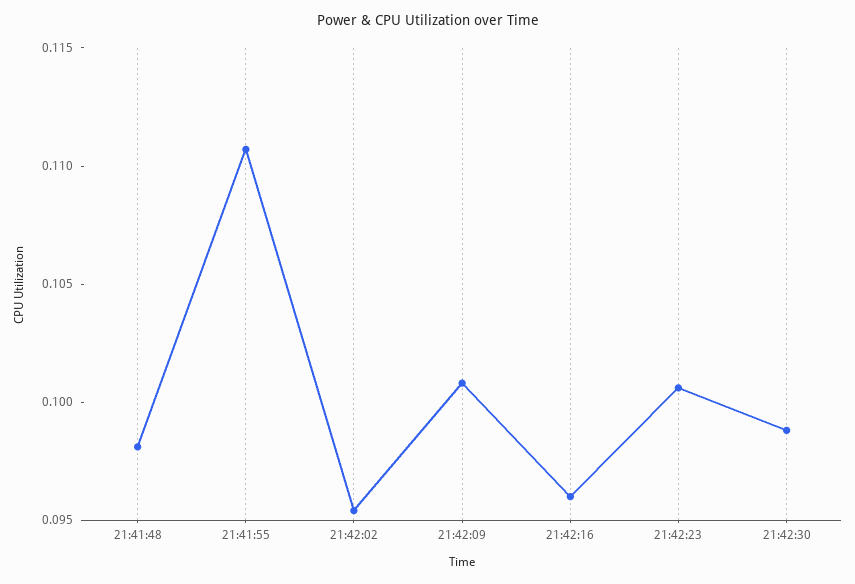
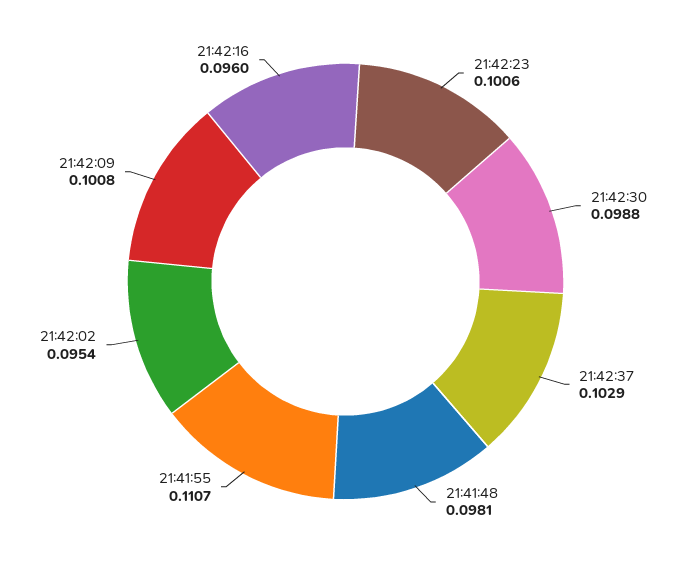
21:42:37: none -> 0.1029

